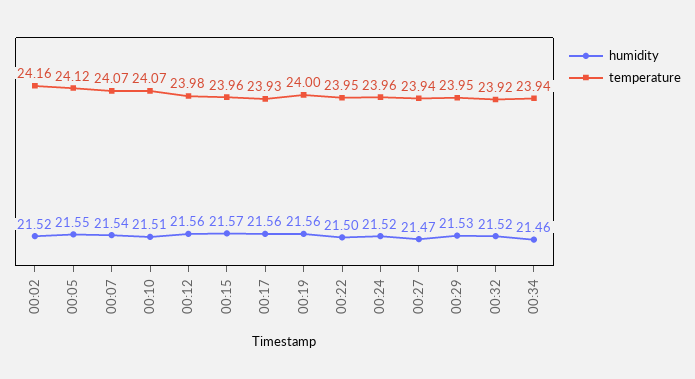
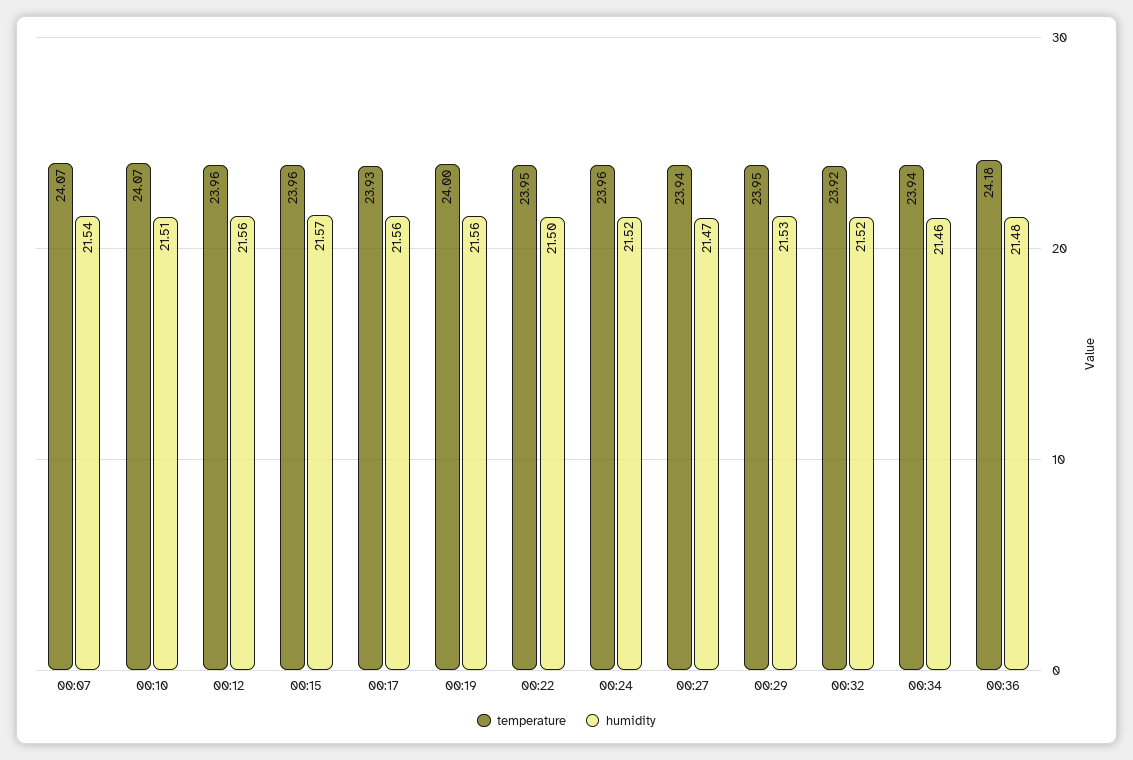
humidity, 00:02: 21.52 -> none
temperature, 00:02: 24.16 -> none
humidity, 00:05: 21.55 -> none
temperature, 00:05: 24.12 -> none
temperature, 00:12: 23.98 -> 23.96
temperature, 00:36: none -> 24.18
humidity, 00:36: none -> 21.48

